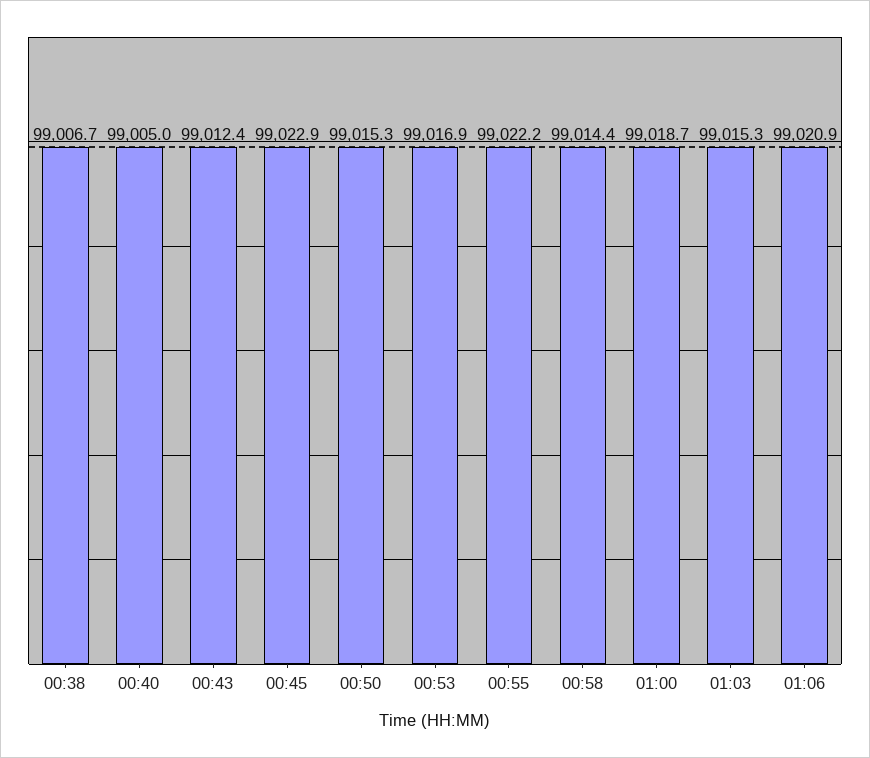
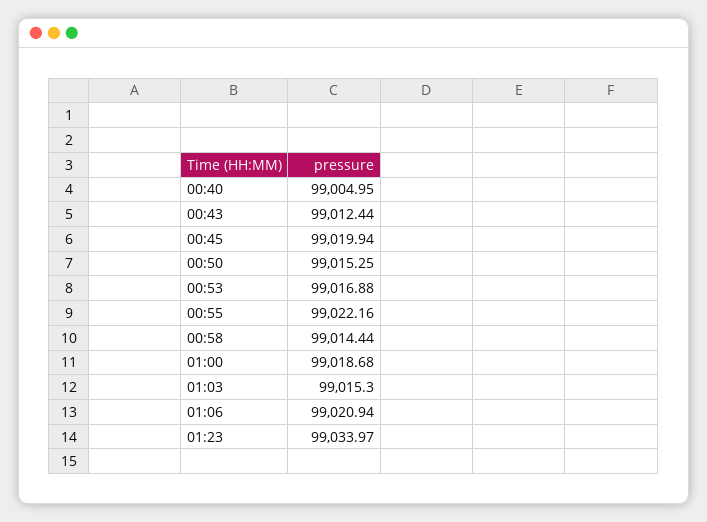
00:38: 99006.7 -> none
00:45: 99022.9 -> 99019.94
01:23: none -> 99033.97

